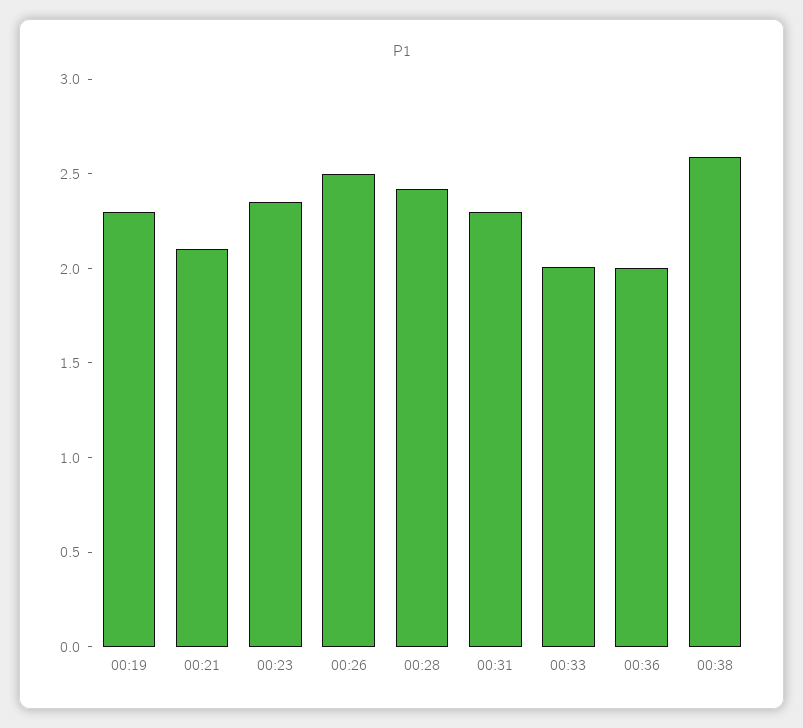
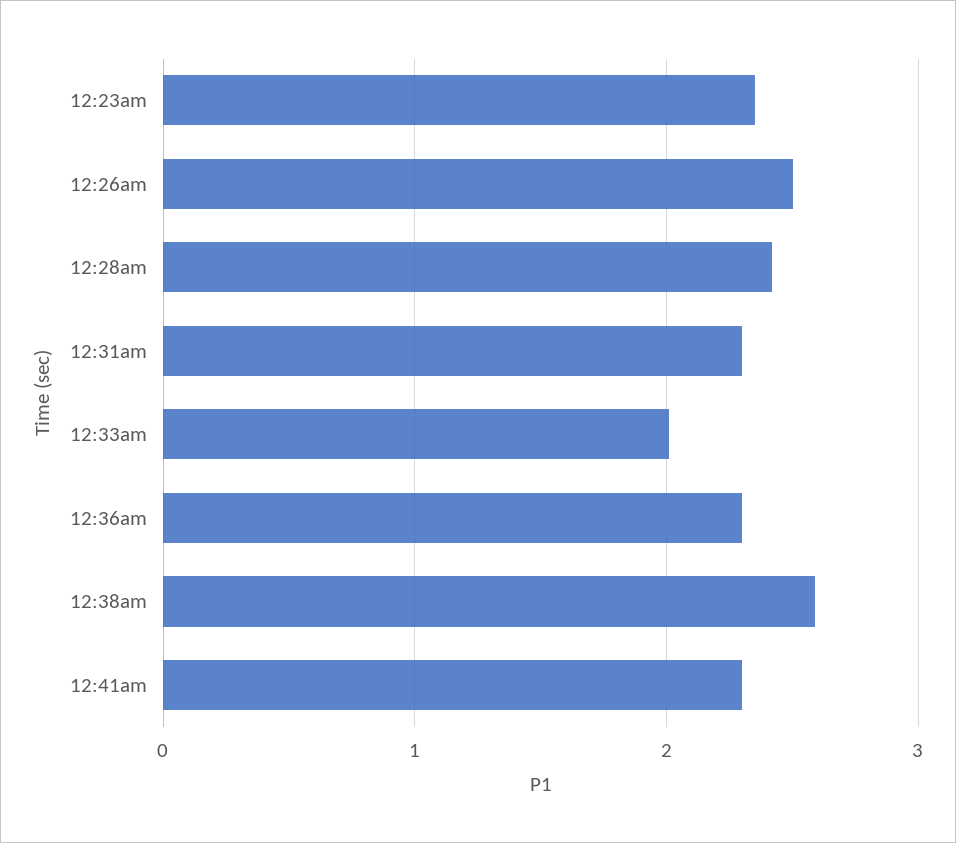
00:19: 2.3 -> none
00:21: 2.1 -> none
00:36: 2 -> 2.3
12:41am: none -> 2.3

